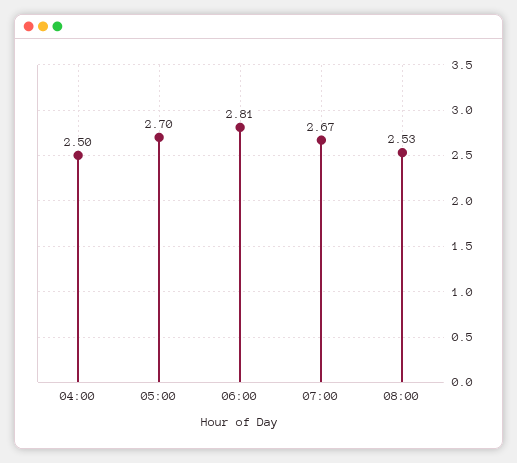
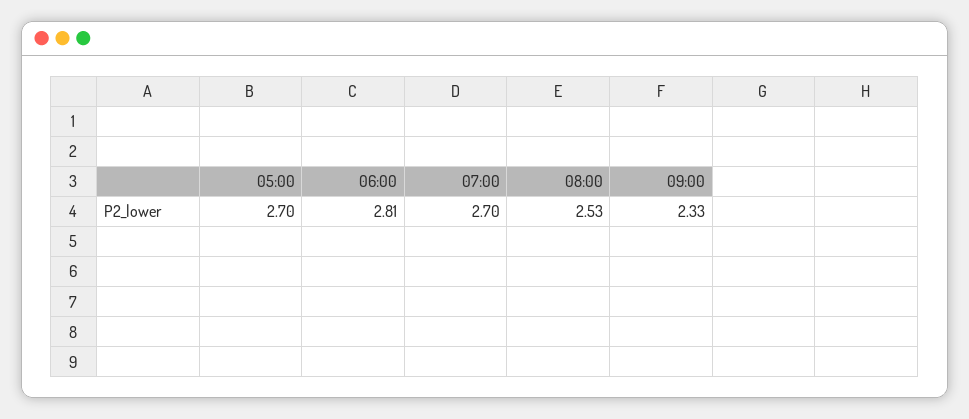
04:00: 2.5 -> none
07:00: 2.67 -> 2.7
09:00: none -> 2.33

